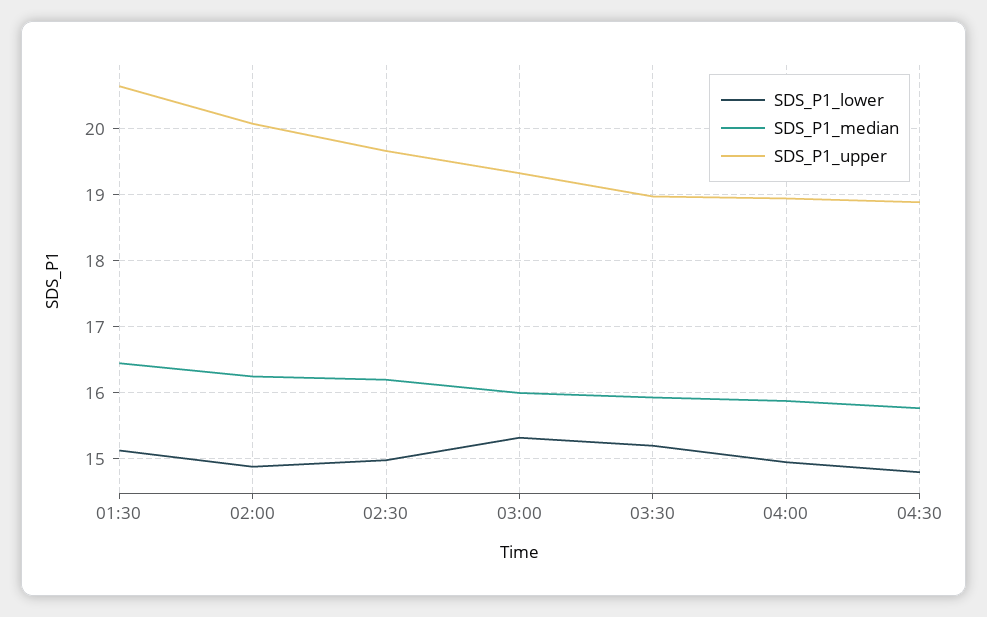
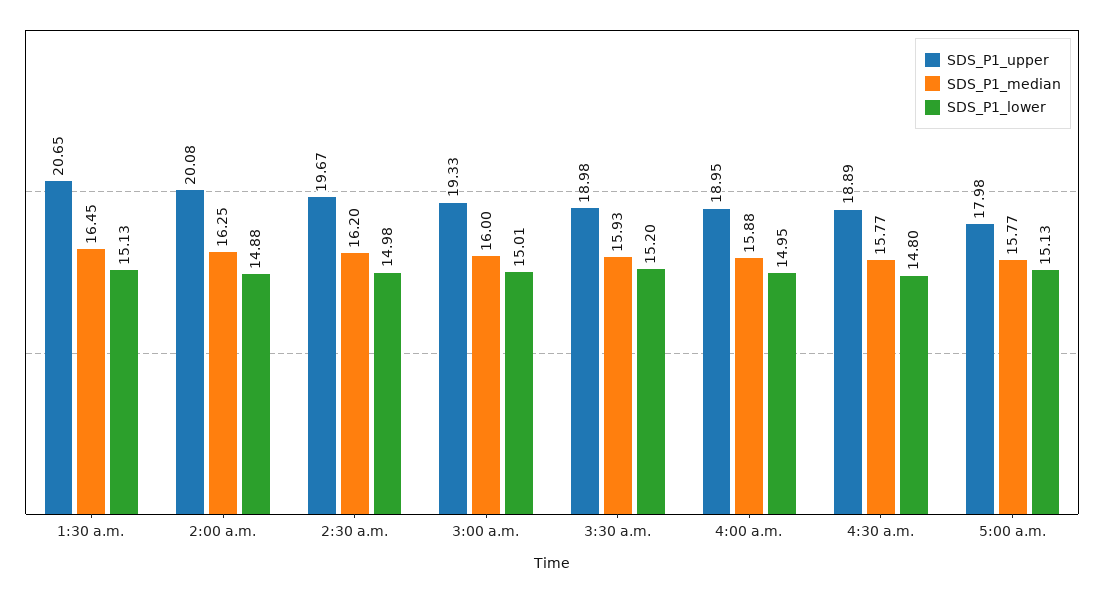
SDS_P1_lower, 03:00: 15.3 -> 15.01
SDS_P1_upper, 5:00 a.m.: none -> 17.98
SDS_P1_median, 5:00 a.m.: none -> 15.77
SDS_P1_lower, 5:00 a.m.: none -> 15.13

